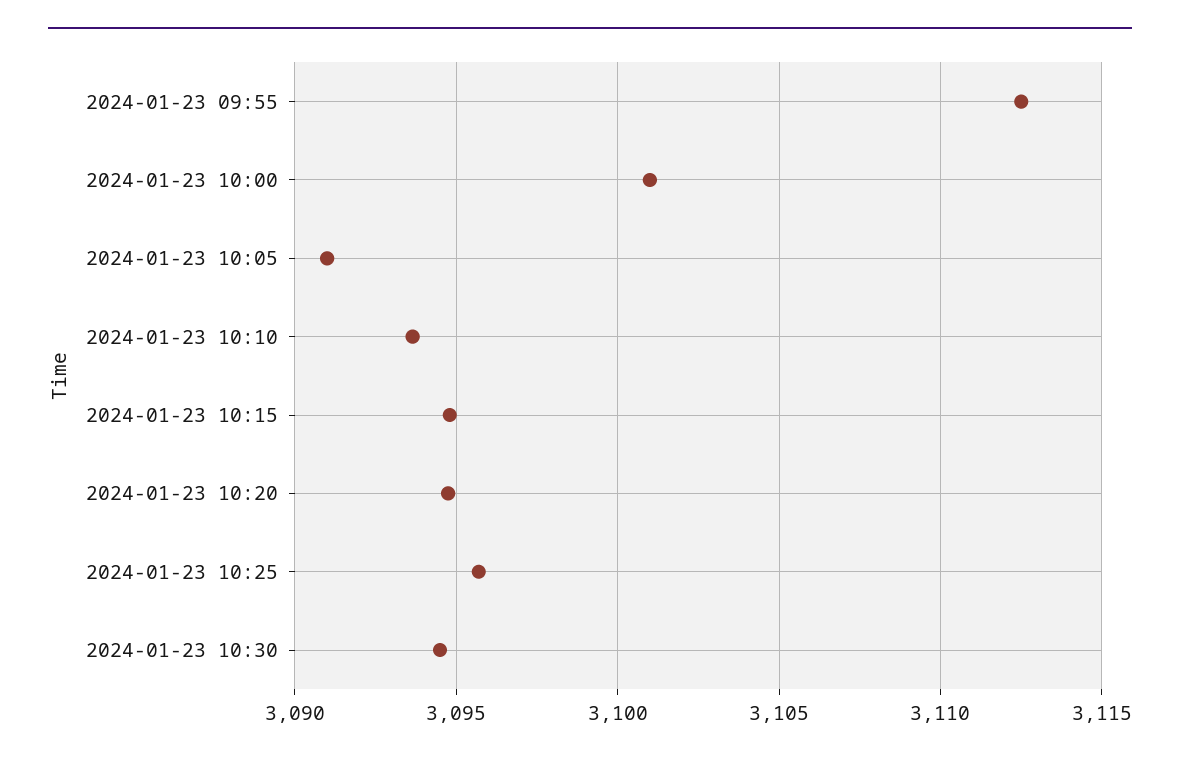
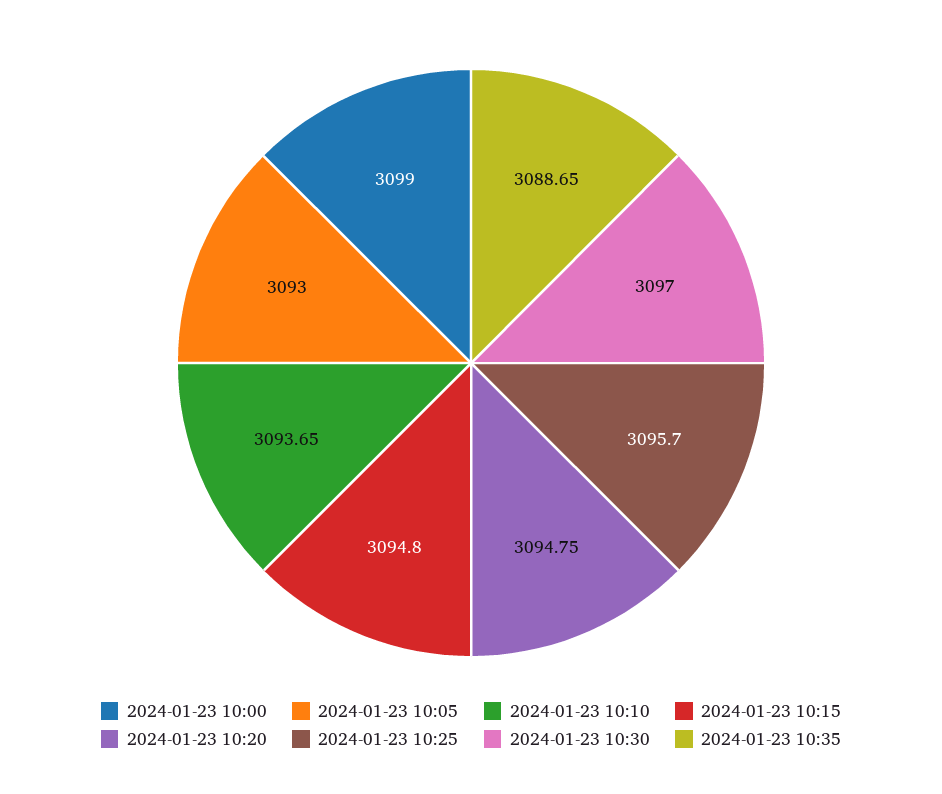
2024-01-23 09:55: 3112.5 -> none
2024-01-23 10:00: 3101 -> 3099
2024-01-23 10:05: 3091 -> 3093
2024-01-23 10:30: 3094.5 -> 3097
2024-01-23 10:35: none -> 3088.65

